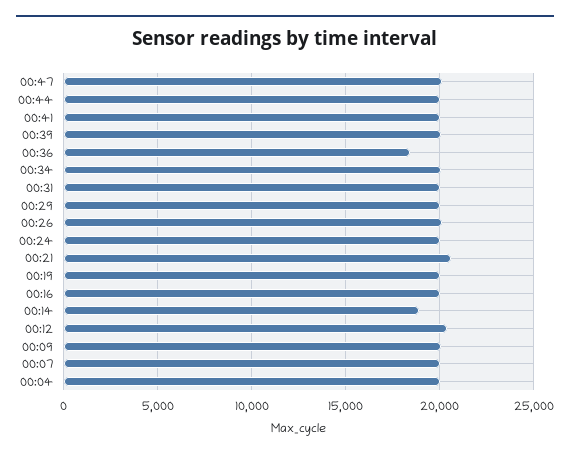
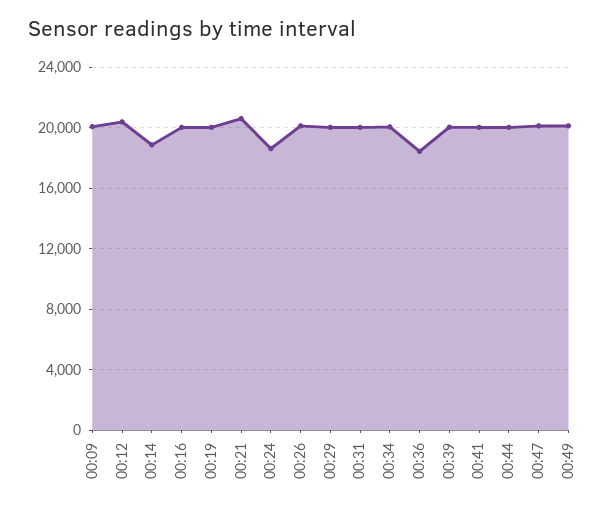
00:24: 20000 -> 18500
00:07: 20000 -> none
00:04: 20000 -> none
00:49: none -> 20000

